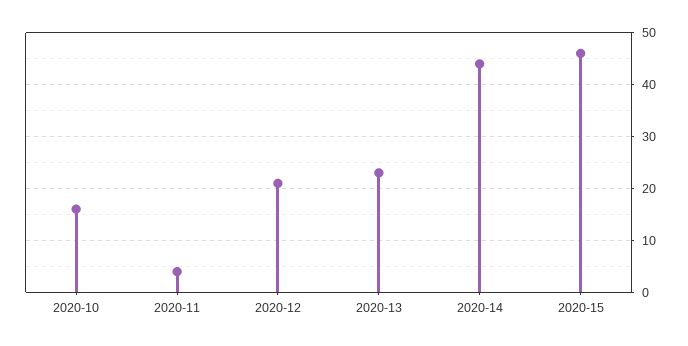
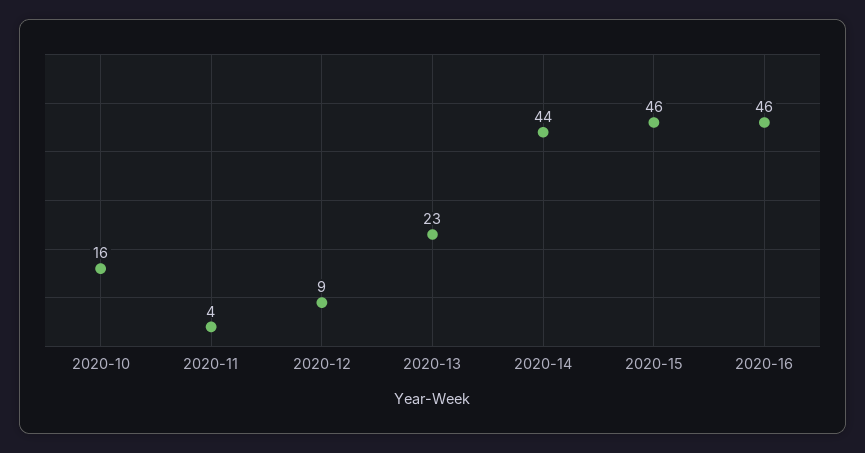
2020-12: 20 -> 9
2020-16: none -> 46

